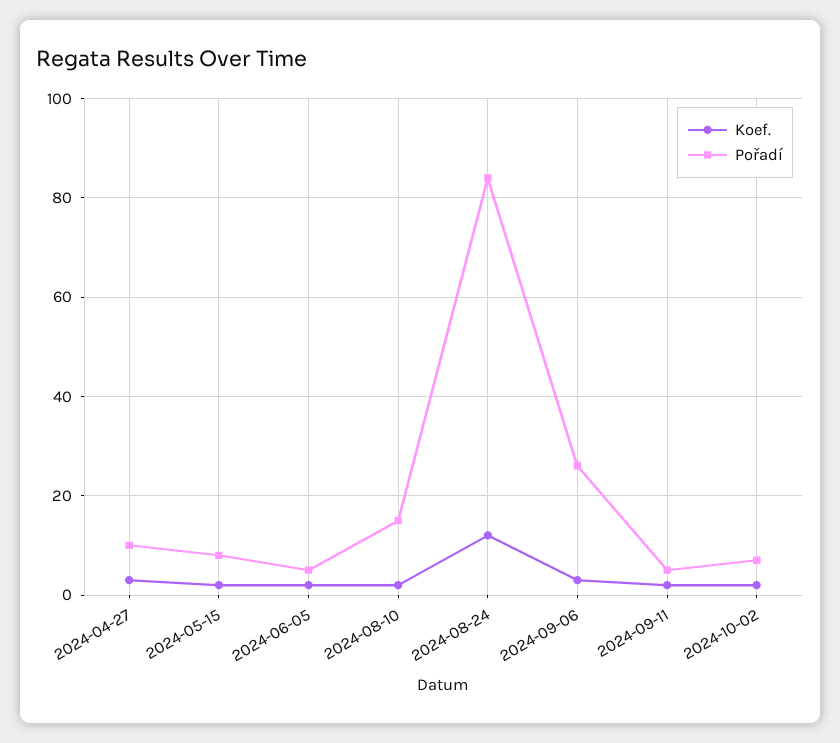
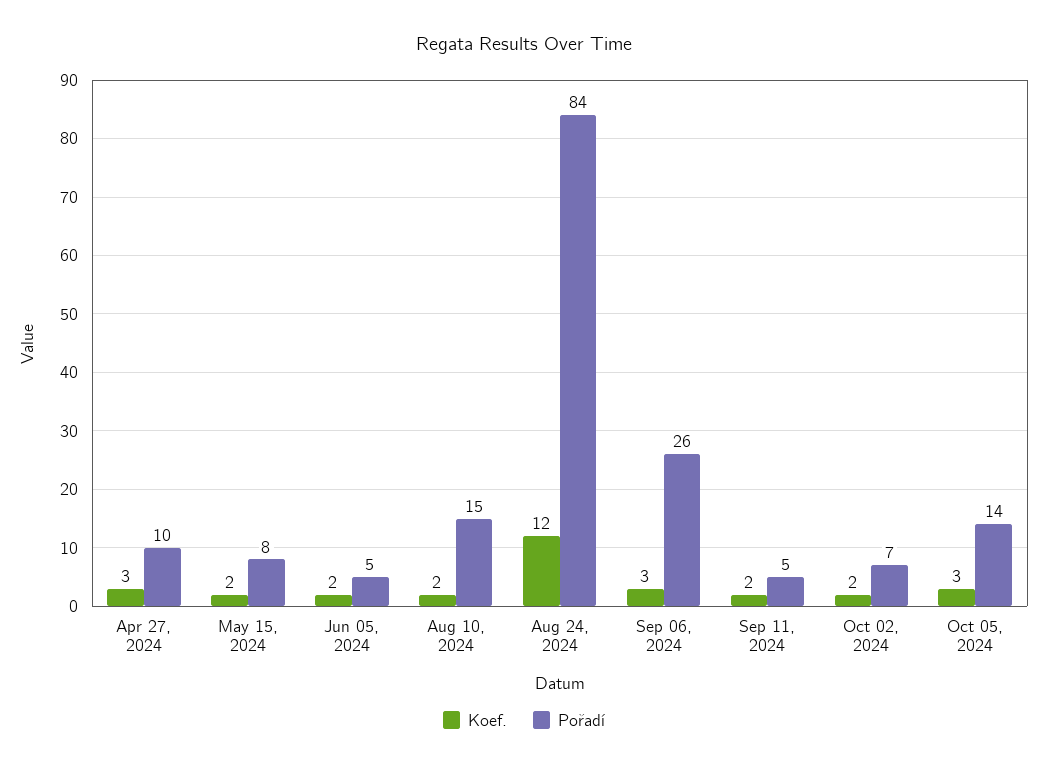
Koef., Oct 05, 2024: none -> 3
Pořadí, Oct 05, 2024: none -> 14

